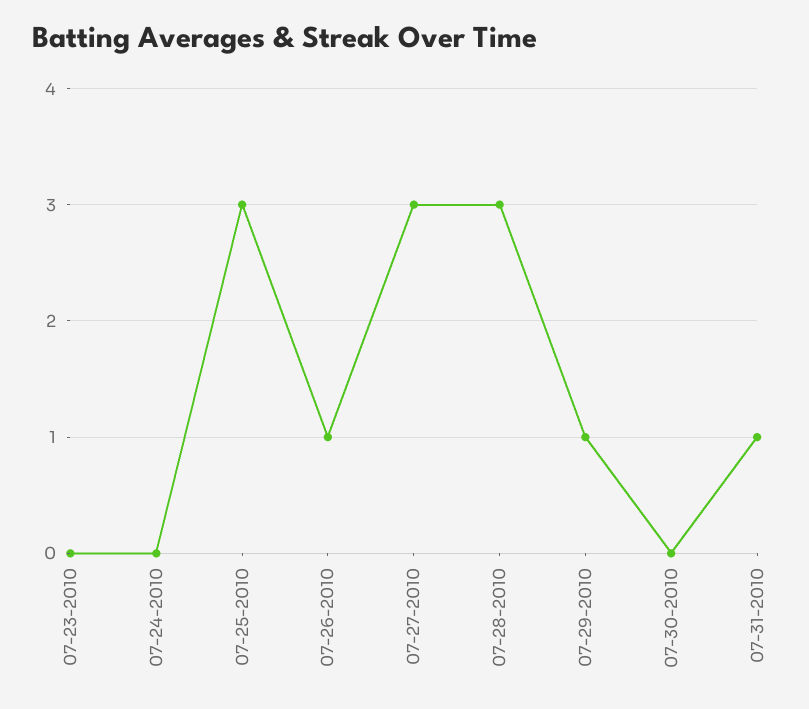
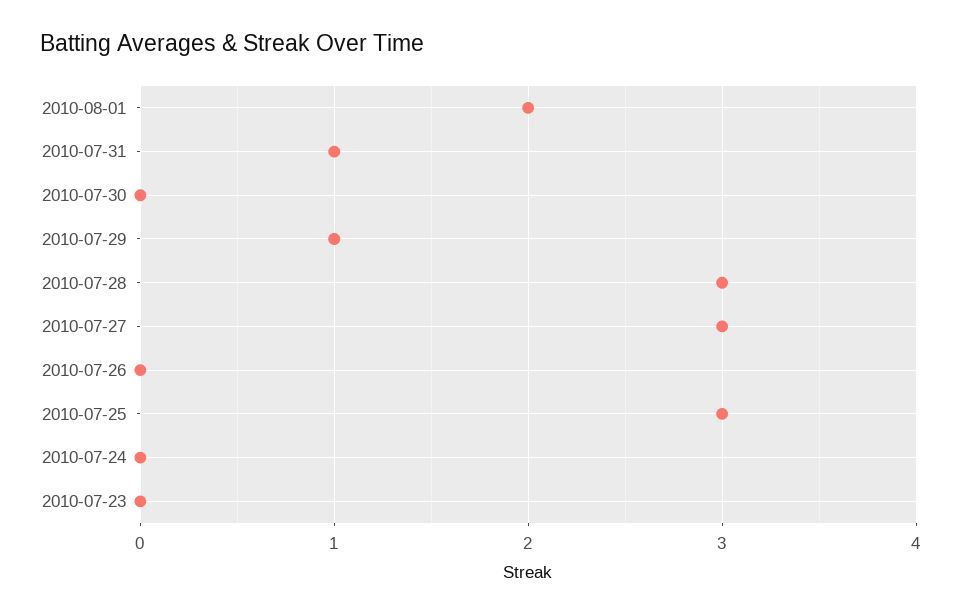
07-26-2010: 1 -> 0
2010-08-01: none -> 2

